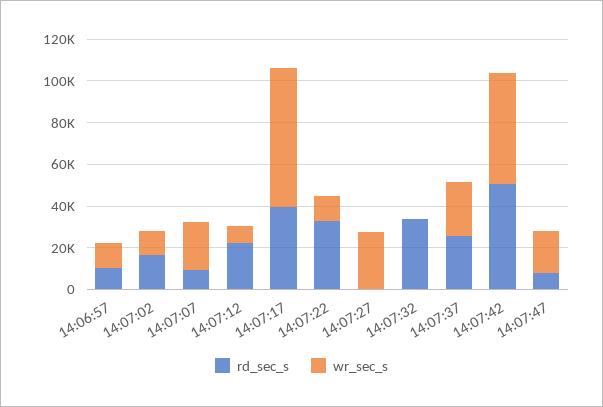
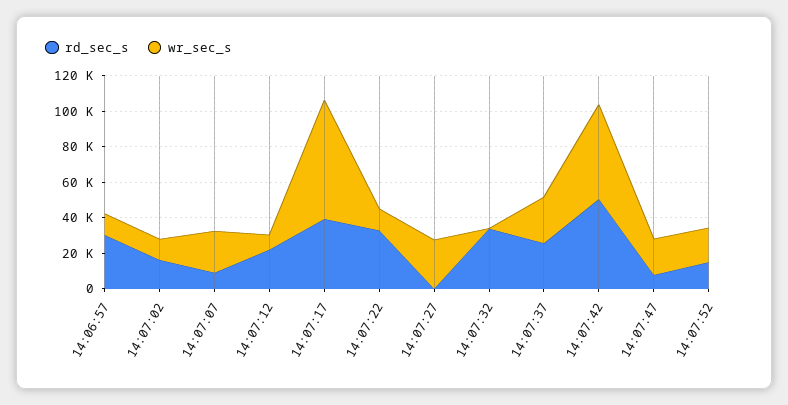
rd_sec_s, 14:06:57: 10000 -> 30000
rd_sec_s, 14:07:52: none -> 15000
wr_sec_s, 14:07:52: none -> 20000

